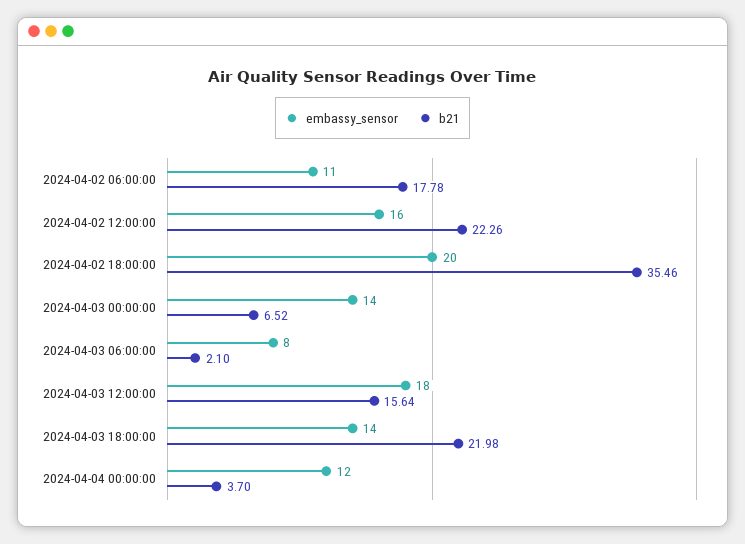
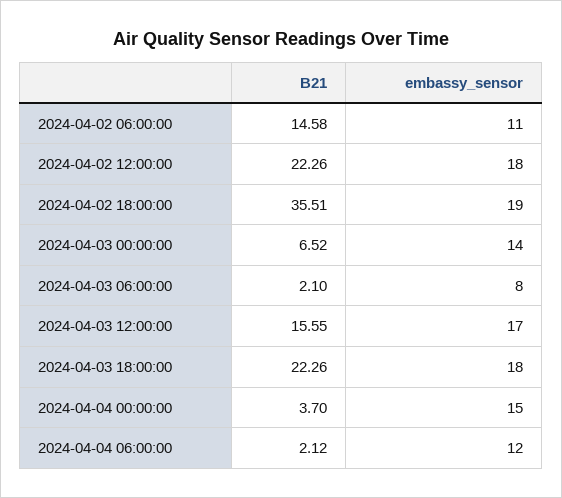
b21, 2024-04-02 06:00:00: 17.78 -> 14.58
embassy_sensor, 2024-04-02 12:00:00: 16 -> 18
embassy_sensor, 2024-04-02 18:00:00: 20 -> 19
b21, 2024-04-02 18:00:00: 35.46 -> 35.51
embassy_sensor, 2024-04-03 12:00:00: 18 -> 17
b21, 2024-04-03 12:00:00: 15.64 -> 15.55
embassy_sensor, 2024-04-03 18:00:00: 14 -> 18
b21, 2024-04-03 18:00:00: 21.98 -> 22.26
embassy_sensor, 2024-04-04 00:00:00: 12 -> 15
b21, 2024-04-04 06:00:00: none -> 2.12
embassy_sensor, 2024-04-04 06:00:00: none -> 12

